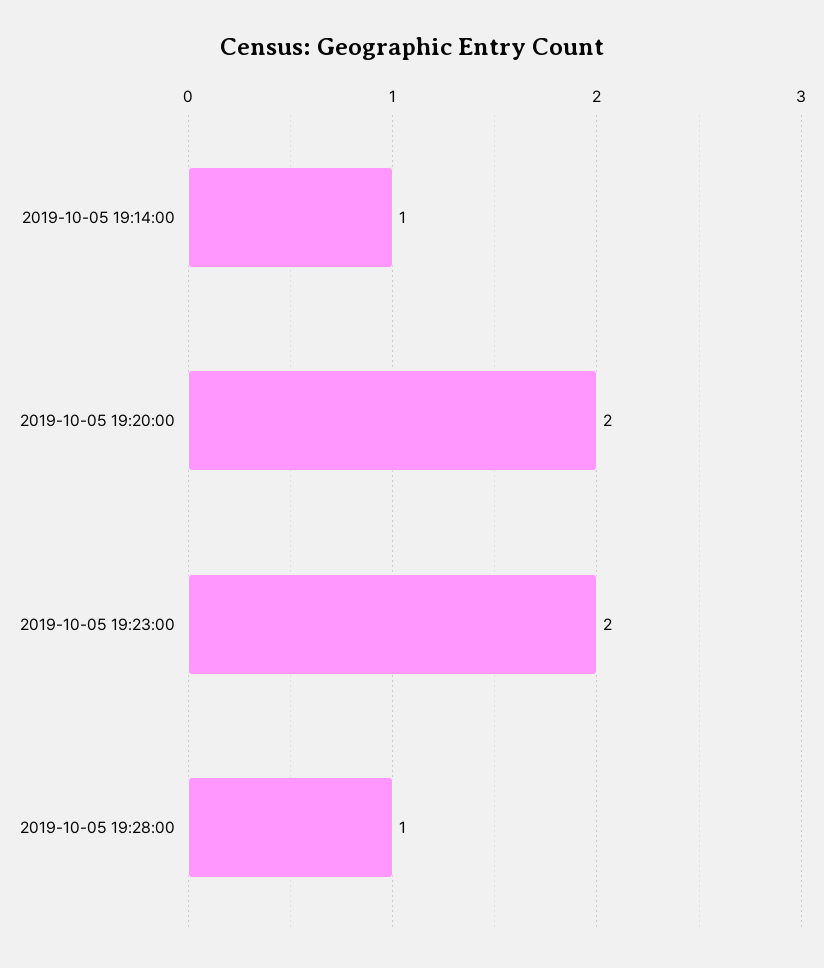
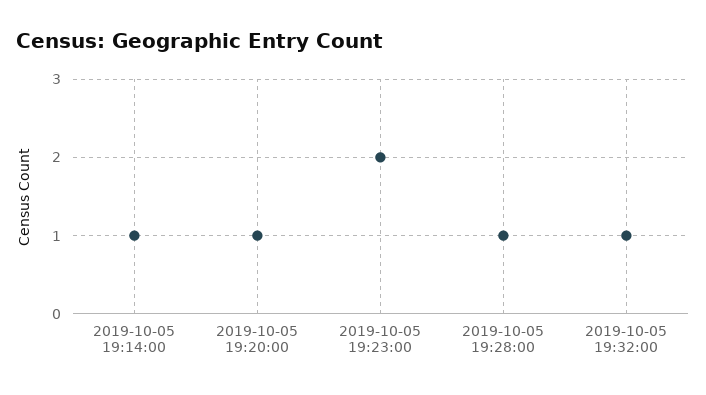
2019-10-05 19:20:00: 2 -> 1
2019-10-05 19:32:00: none -> 1

